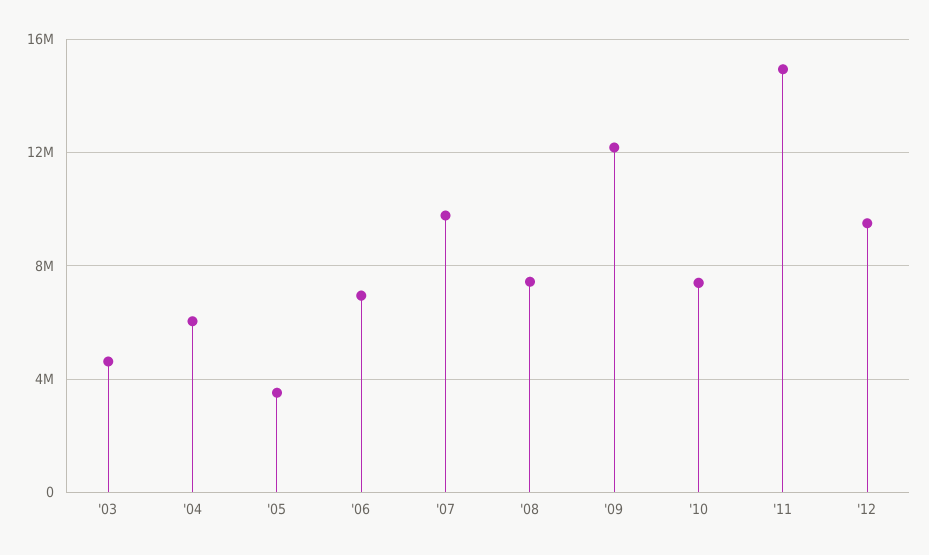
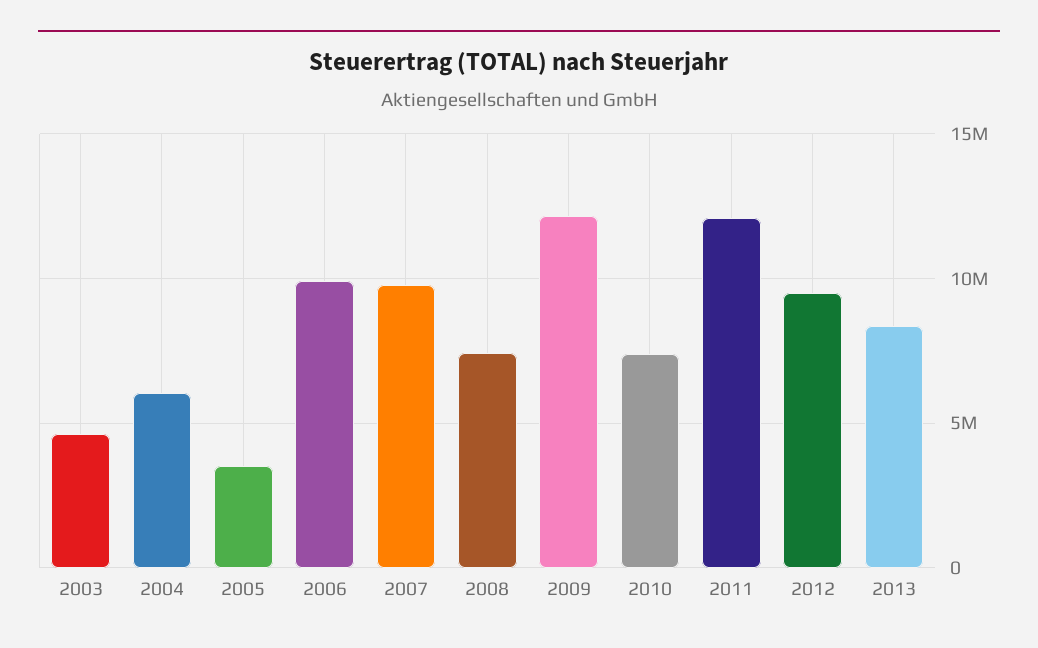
'06: 7000000 -> 10000000
'11: 15000000 -> 12000000
2013: none -> 8500000

